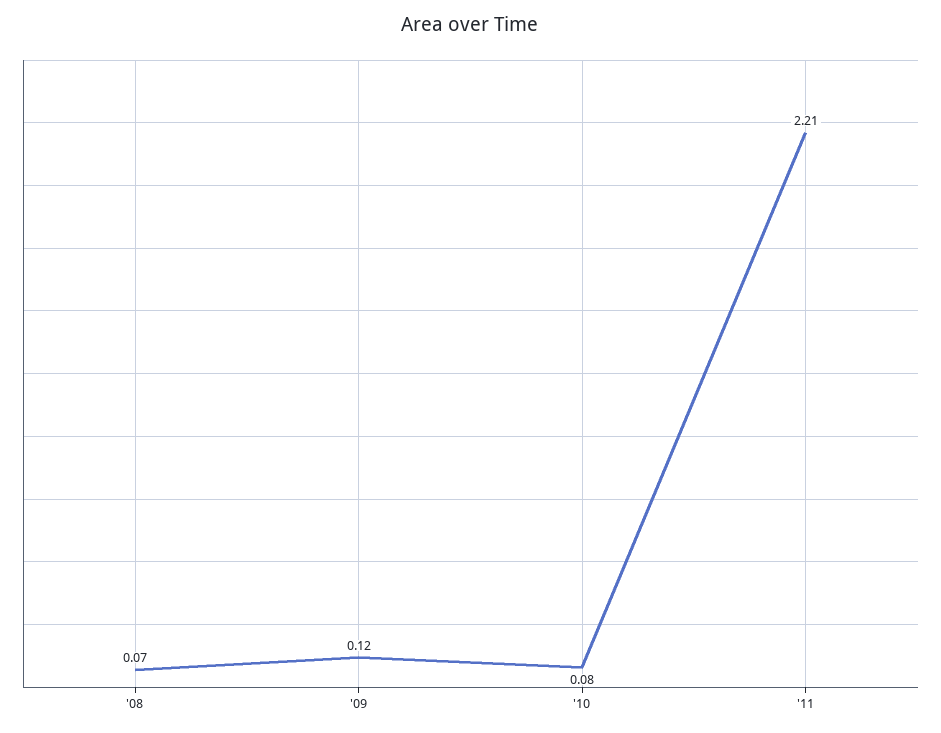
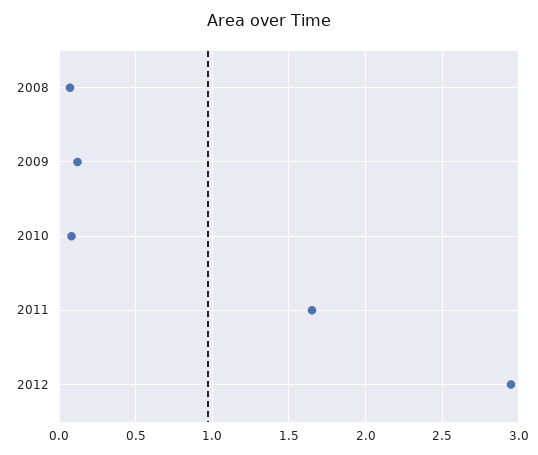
'11: 2.21 -> 1.65
2012: none -> 2.95

